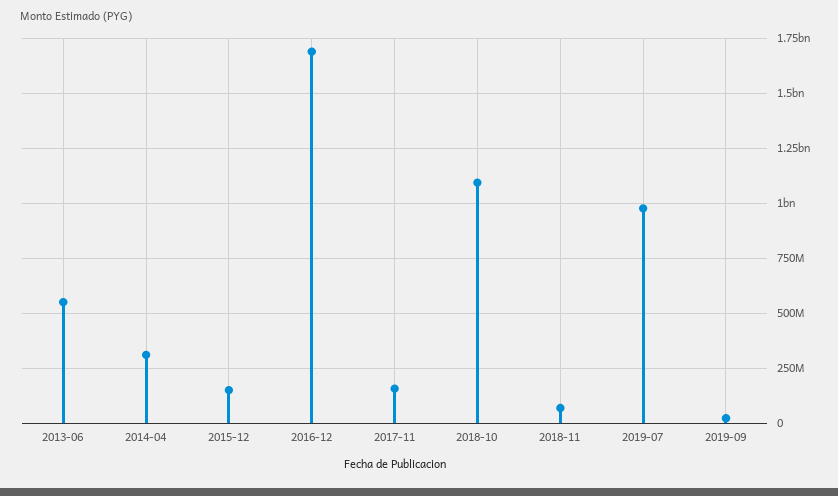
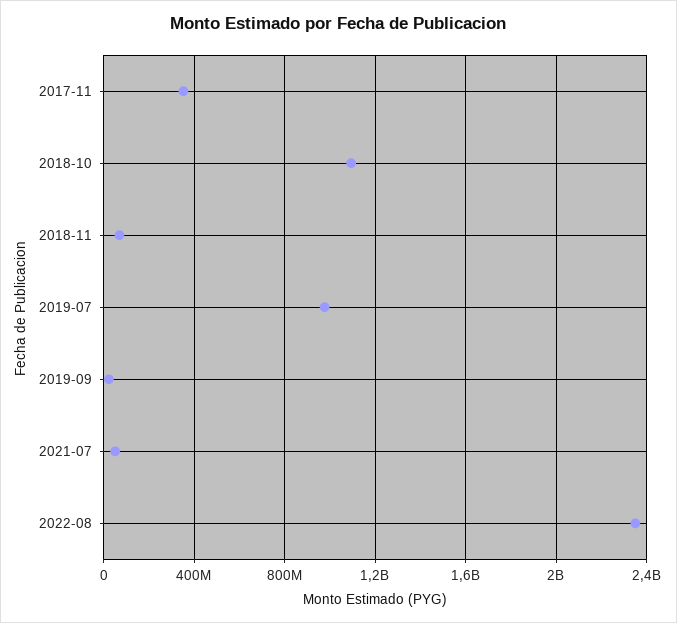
2013-06: 550000000 -> none
2014-04: 300000000 -> none
2015-12: 150000000 -> none
2016-12: 1700000000 -> none
2017-11: 150000000 -> 350000000
2021-07: none -> 50000000
2022-08: none -> 2350000000

